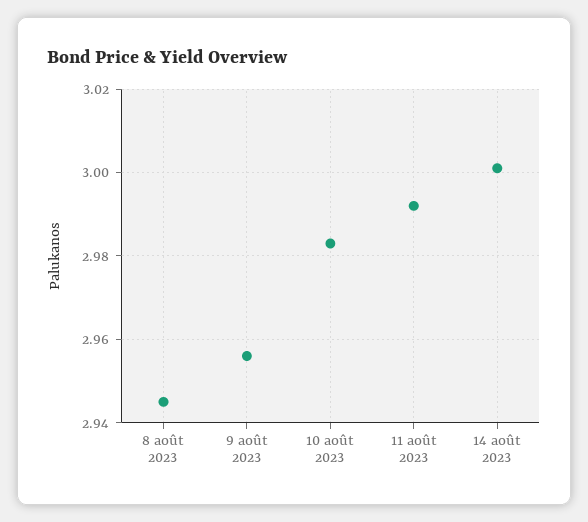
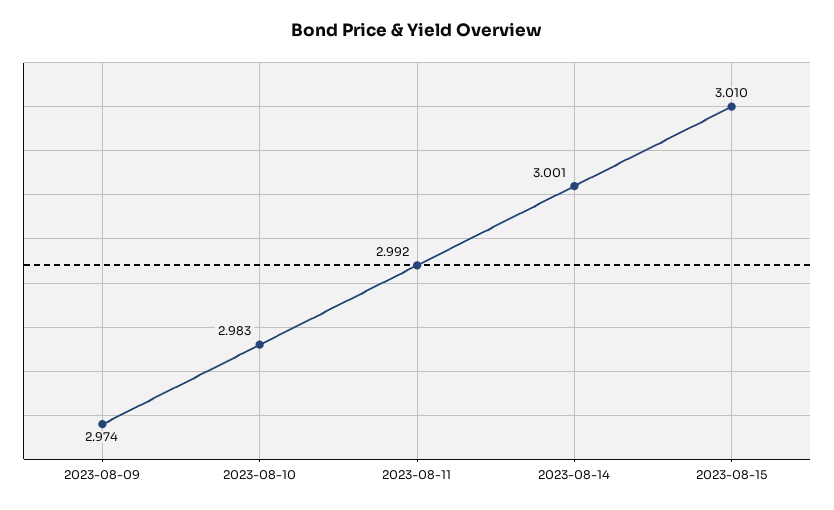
8 août 2023: 2.945 -> none
9 août 2023: 2.955 -> 2.974
2023-08-15: none -> 3.01

